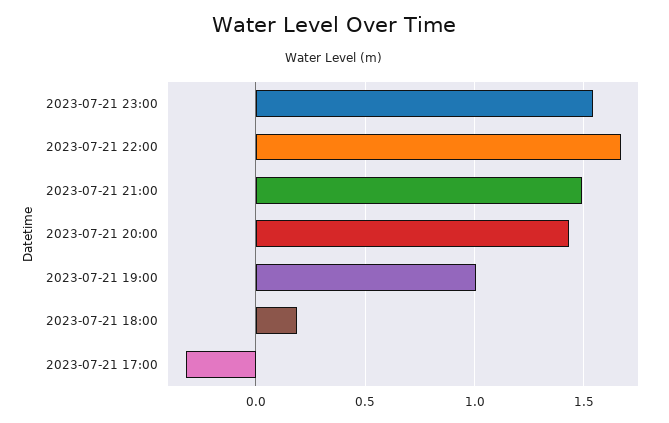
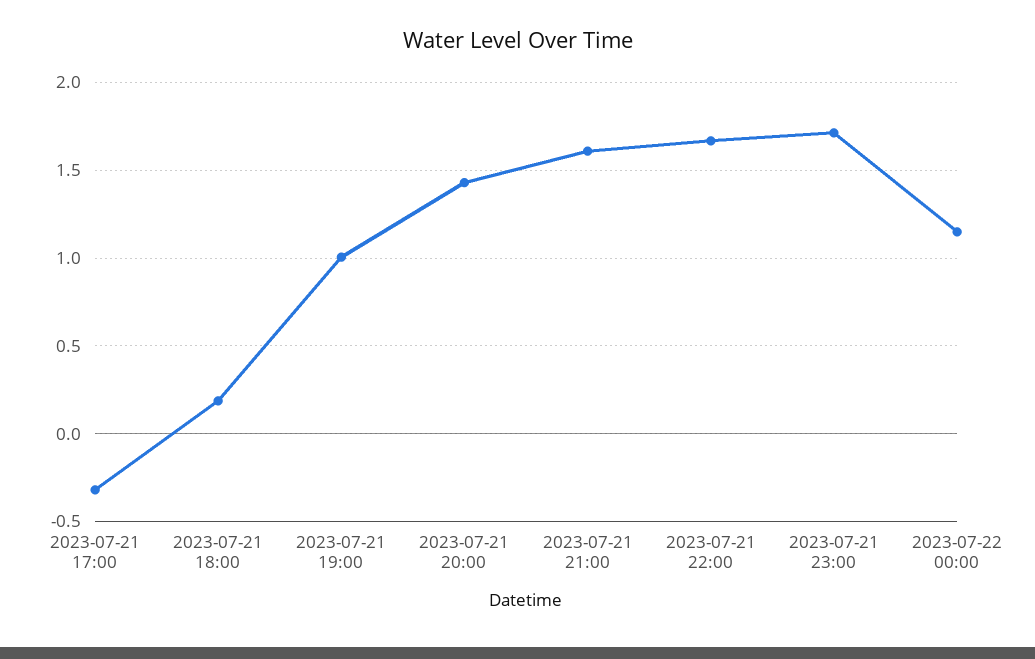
2023-07-21 23:00: 1.55 -> 1.7
2023-07-21 21:00: 1.5 -> 1.6
2023-07-22 00:00: none -> 1.15

